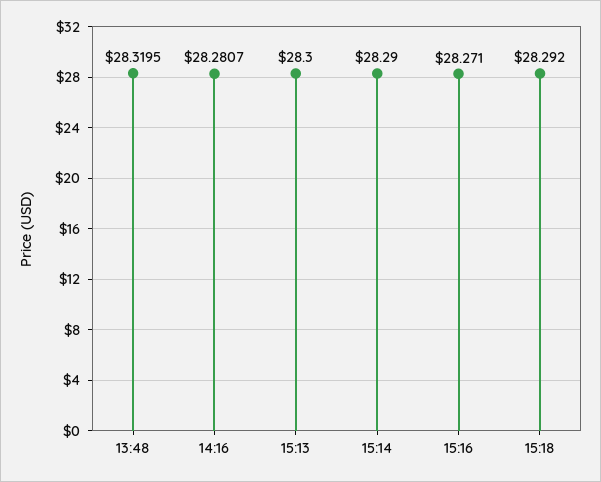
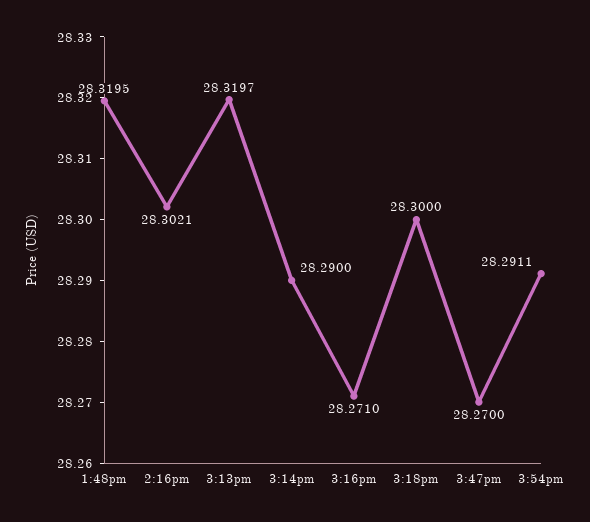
14:16: 28.2807 -> 28.3021
15:13: 28.3 -> 28.3197
15:18: 28.292 -> 28.3
3:47pm: none -> 28.27
3:54pm: none -> 28.2911

